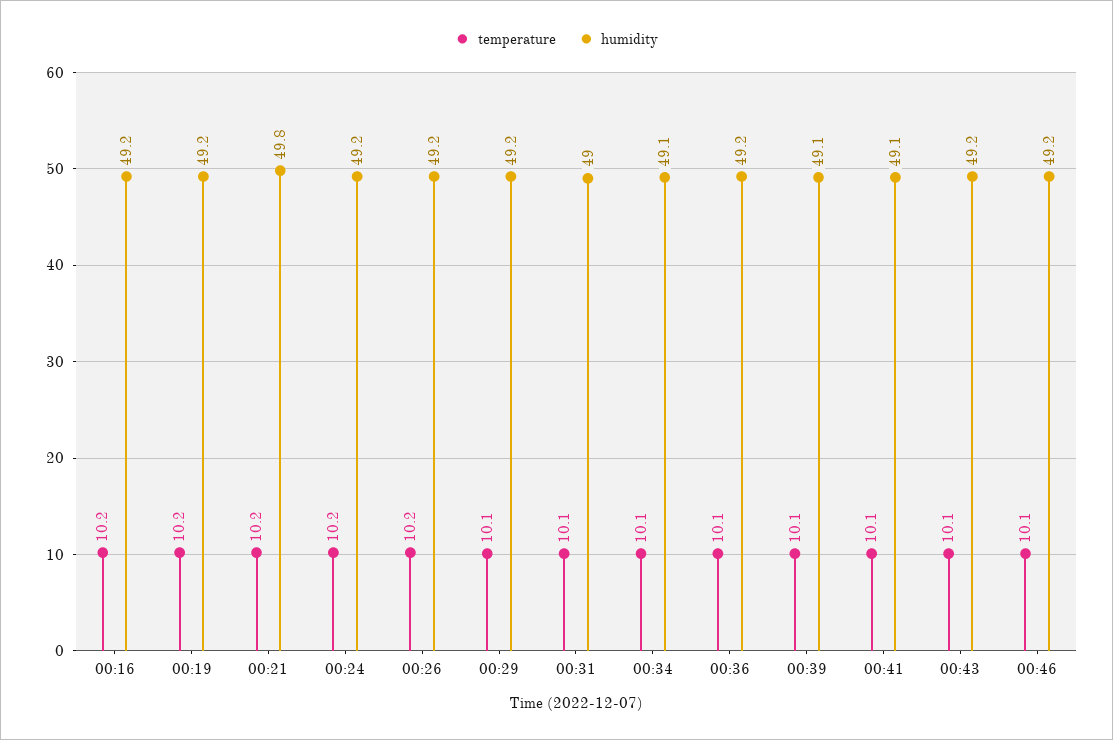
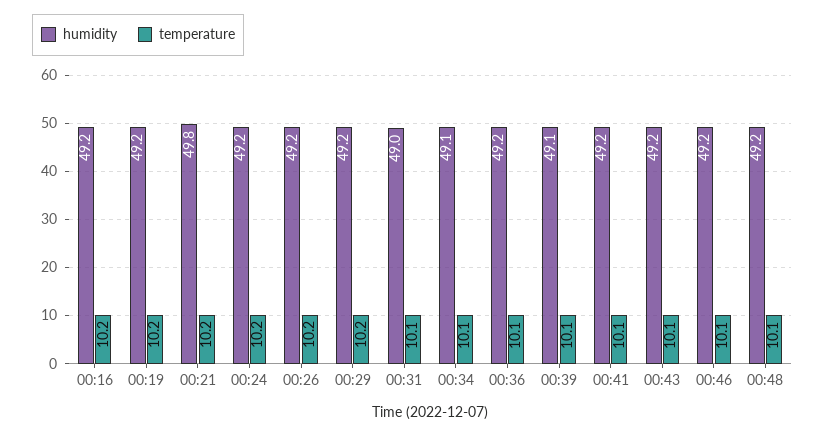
temperature, 00:29: 10.1 -> 10.2
humidity, 00:41: 49.1 -> 49.2
humidity, 00:48: none -> 49.2
temperature, 00:48: none -> 10.1

